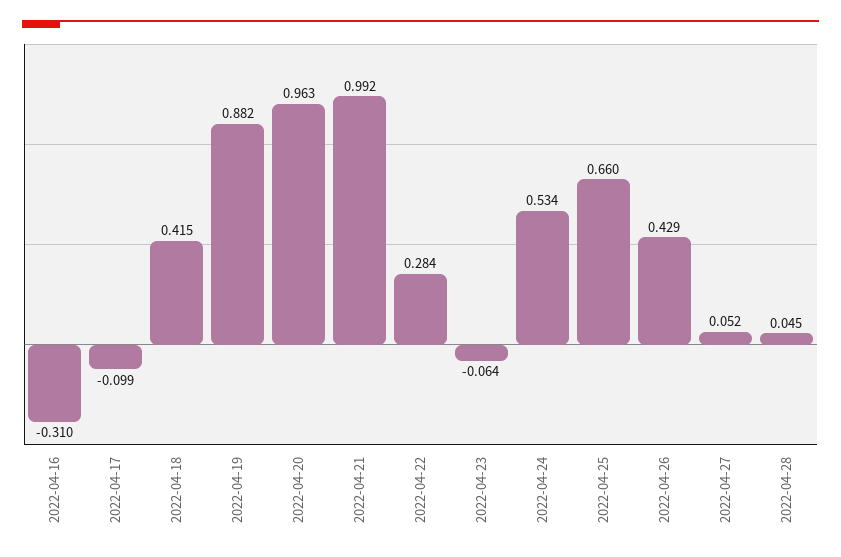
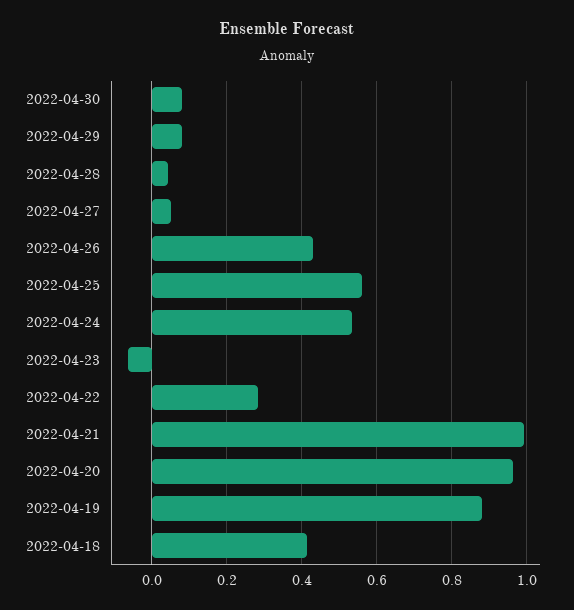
2022-04-16: -0.31 -> none
2022-04-17: -0.099 -> none
2022-04-25: 0.66 -> 0.56
2022-04-30: none -> 0.08
2022-04-29: none -> 0.08

